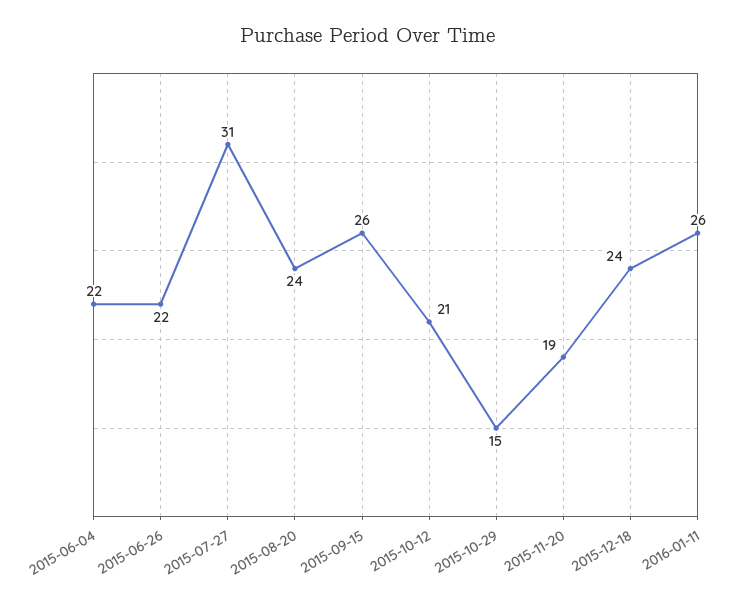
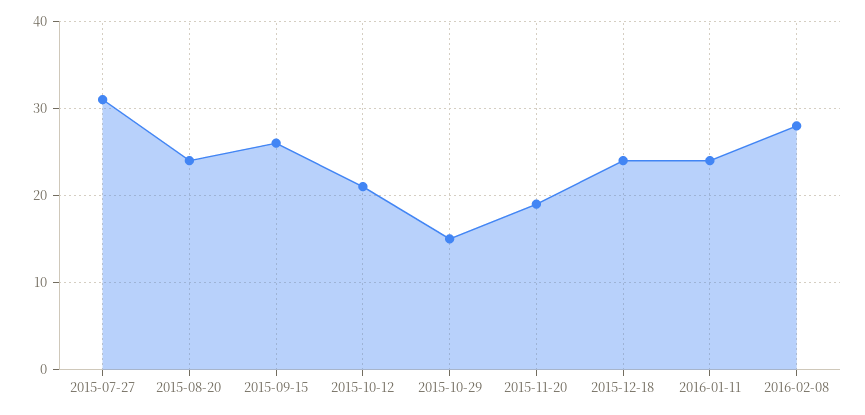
2015-06-04: 22 -> none
2015-06-26: 22 -> none
2016-01-11: 26 -> 24
2016-02-08: none -> 28

